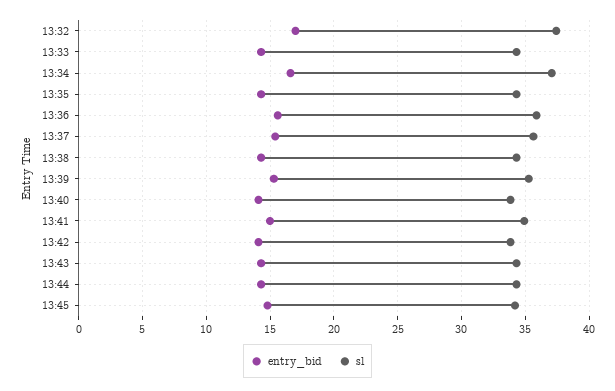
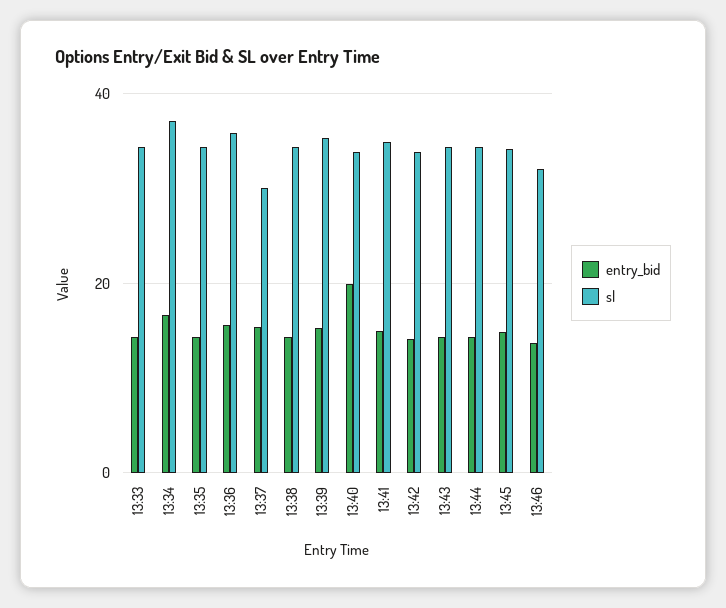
entry_bid, 13:32: 17 -> none
sl, 13:32: 37.5 -> none
sl, 13:37: 35.5 -> 30
entry_bid, 13:40: 14 -> 20
entry_bid, 13:46: none -> 14
sl, 13:46: none -> 32

